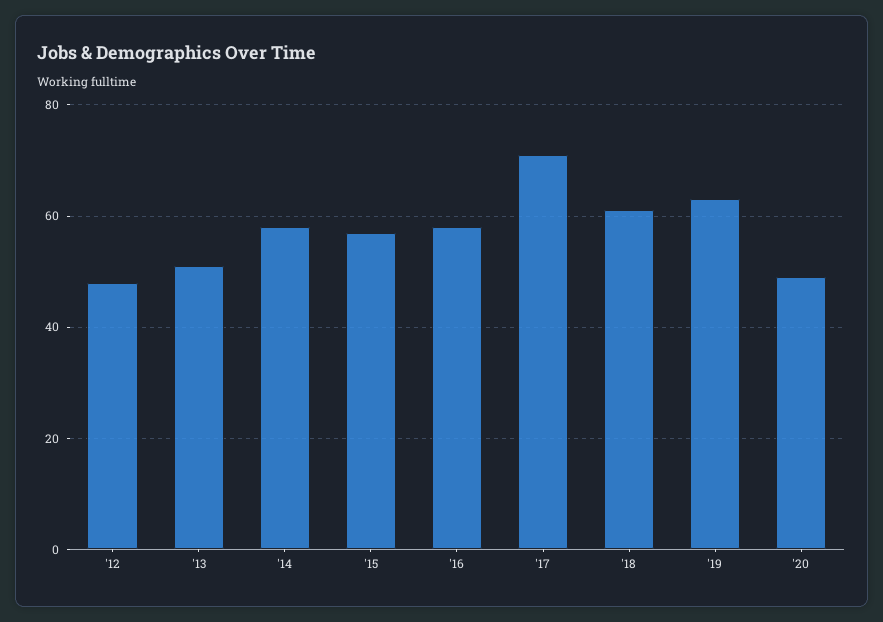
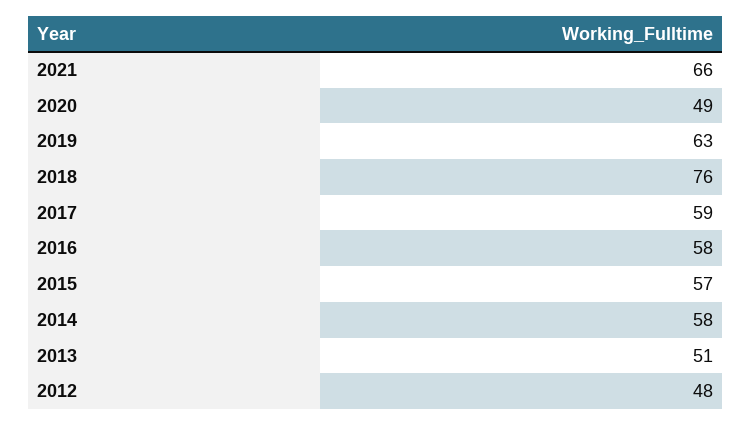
'17: 70 -> 59
'18: 60 -> 76
2021: none -> 66

